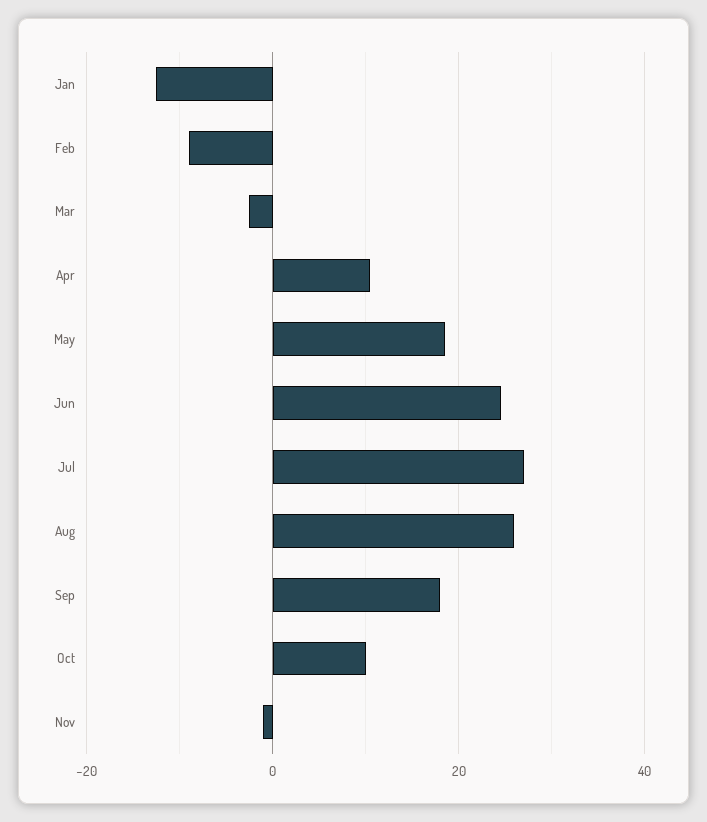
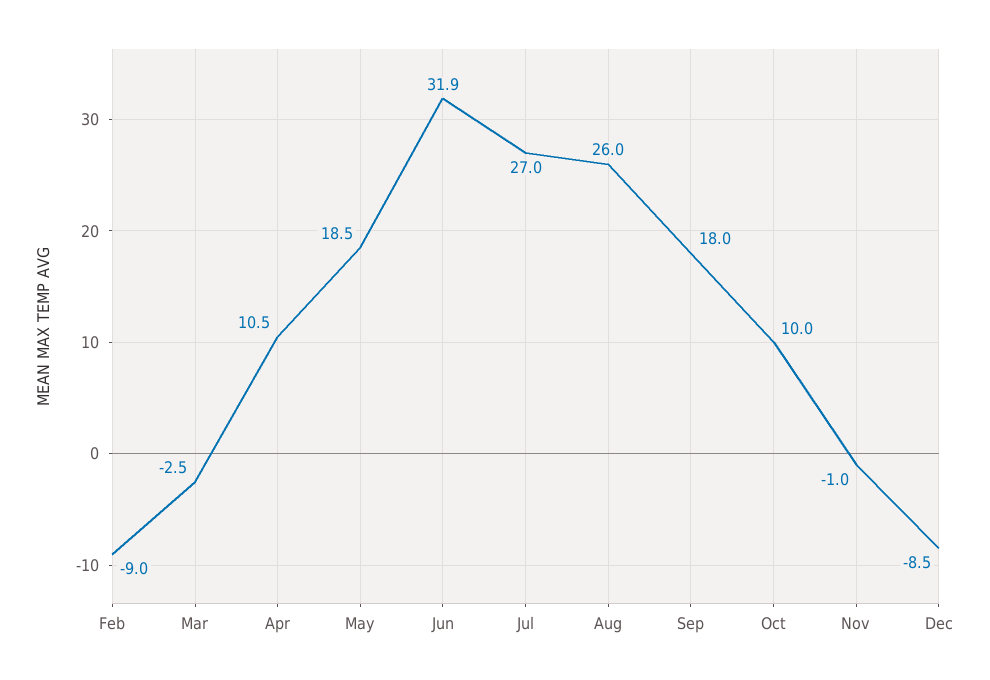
Jan: -12 -> none
Jun: 24 -> 31.9
Dec: none -> -8.5

